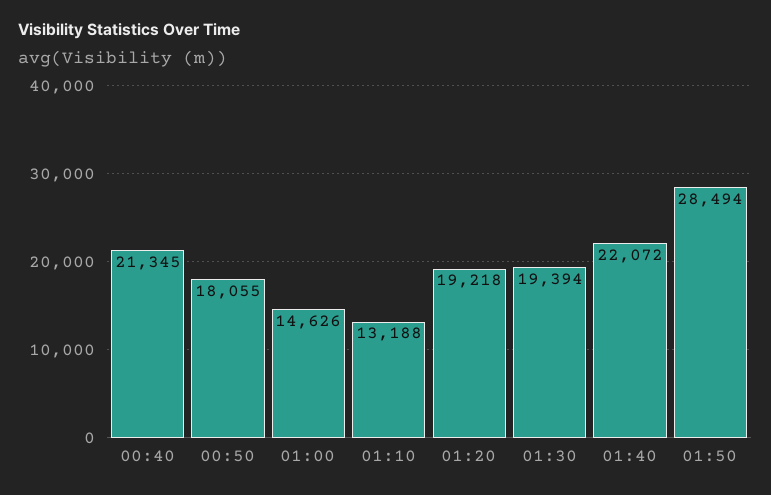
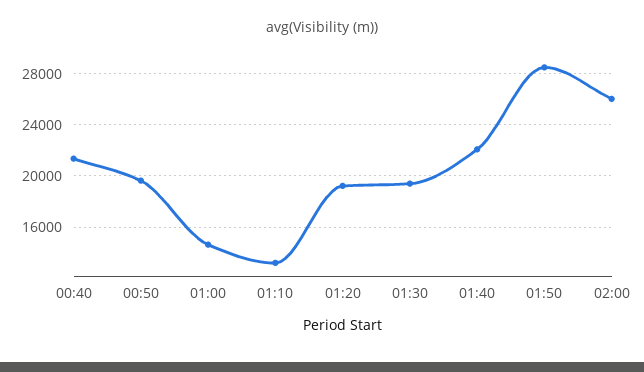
00:50: 18055 -> 19500
02:00: none -> 26000

